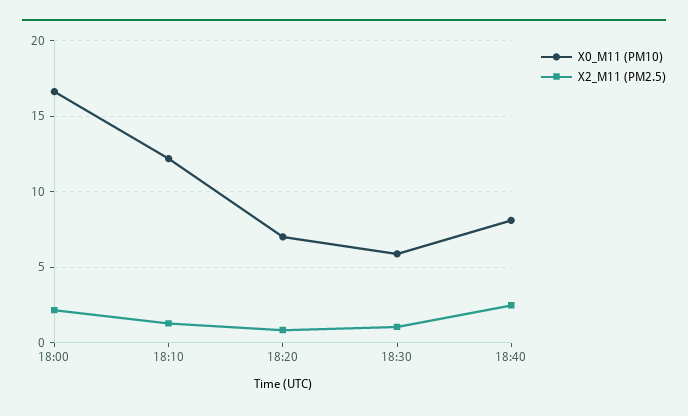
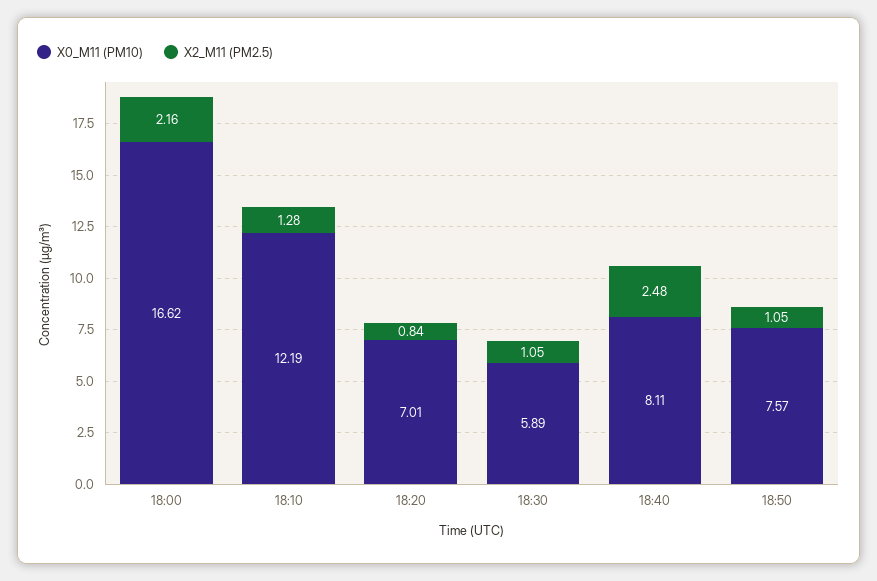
X0_M11 (PM10), 18:50: none -> 7.57
X2_M11 (PM2.5), 18:50: none -> 1.05

